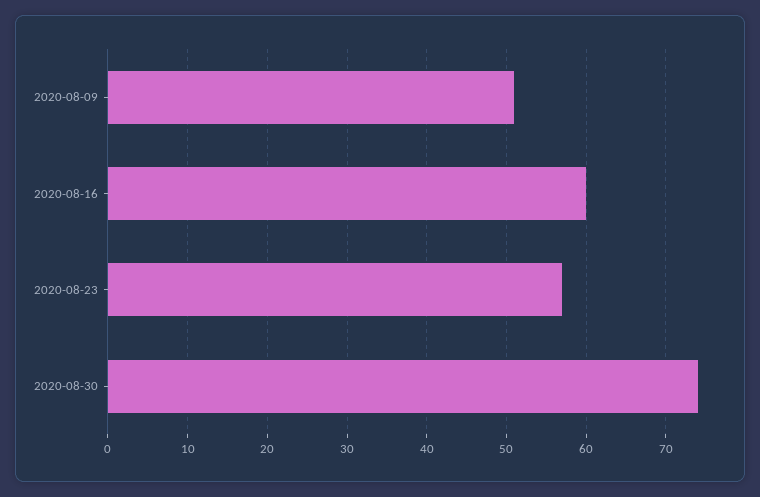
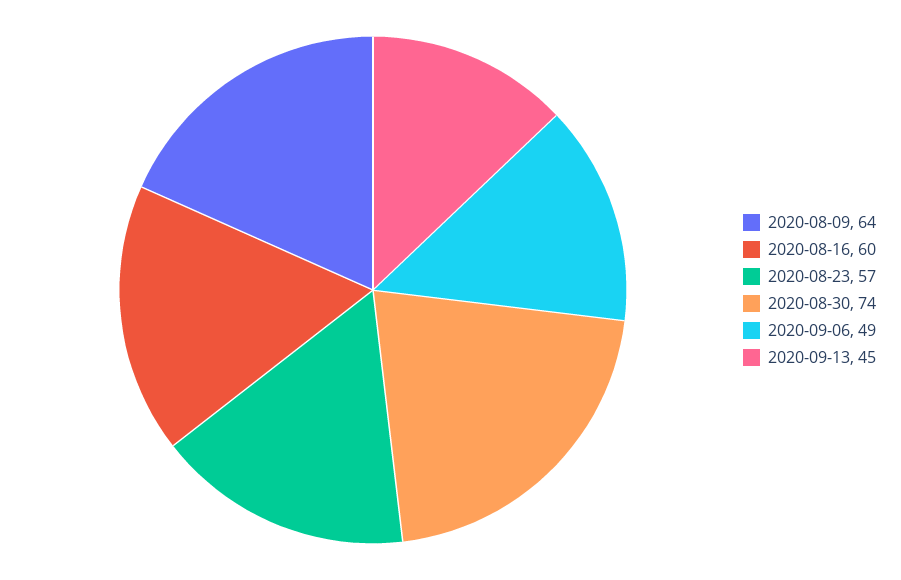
2020-08-09: 51 -> 64
2020-09-06: none -> 49
2020-09-13: none -> 45

